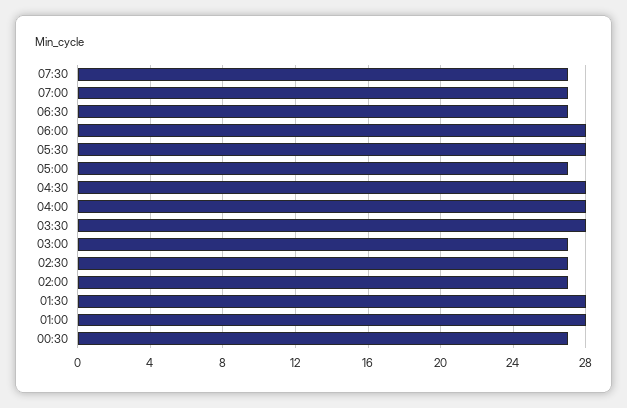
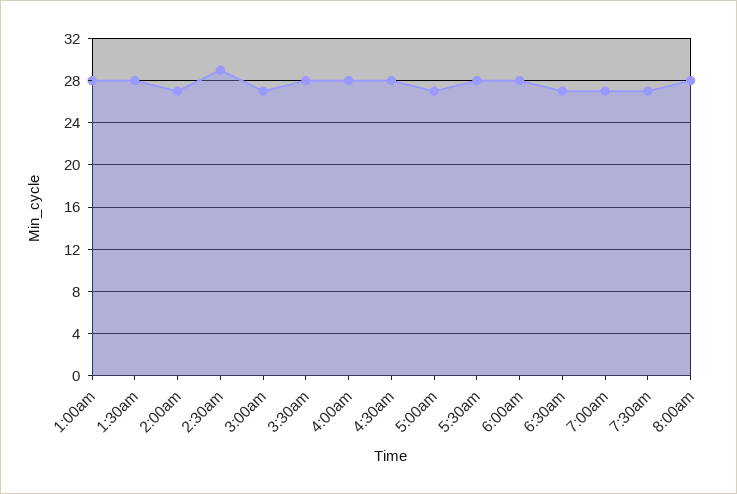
02:30: 27 -> 29
00:30: 27 -> none
8:00am: none -> 28

